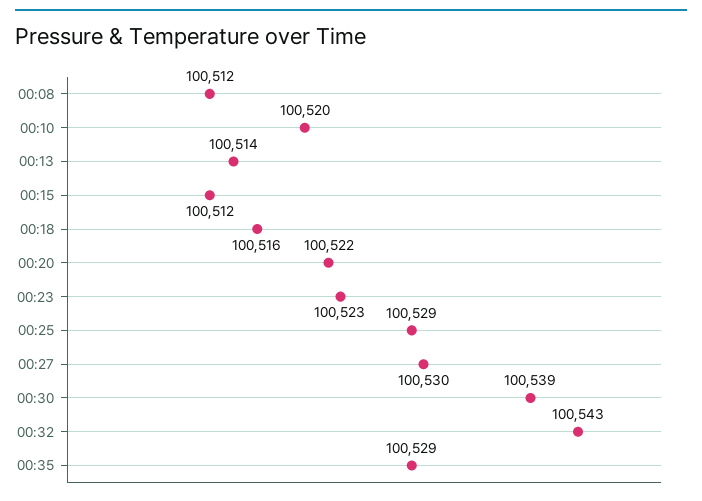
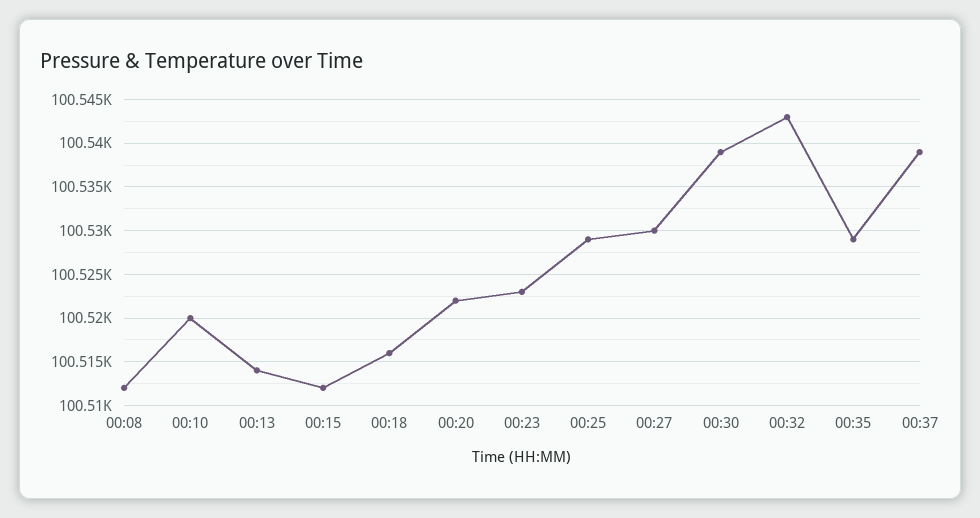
00:37: none -> 100539

